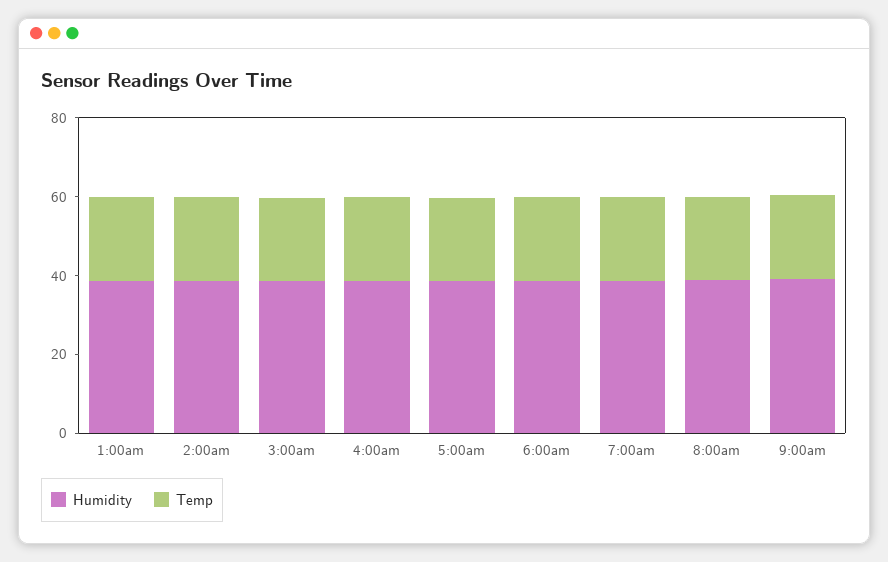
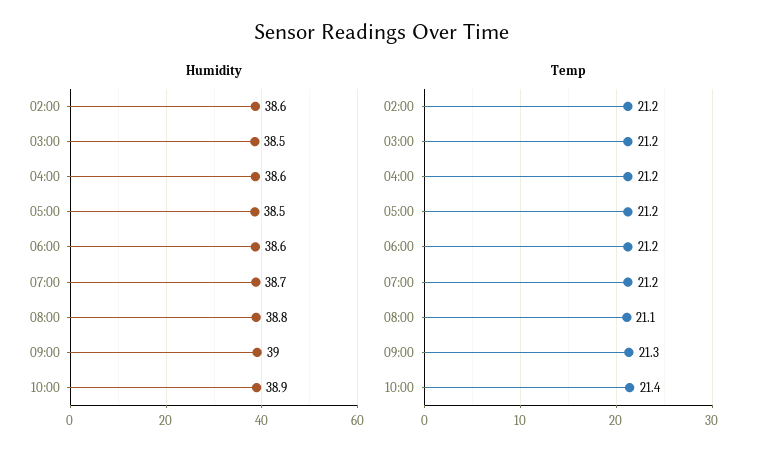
Humidity, 1:00am: 40 -> none
Temp, 1:00am: 20 -> none
Humidity, 10:00: none -> 38.9
Temp, 10:00: none -> 21.4

